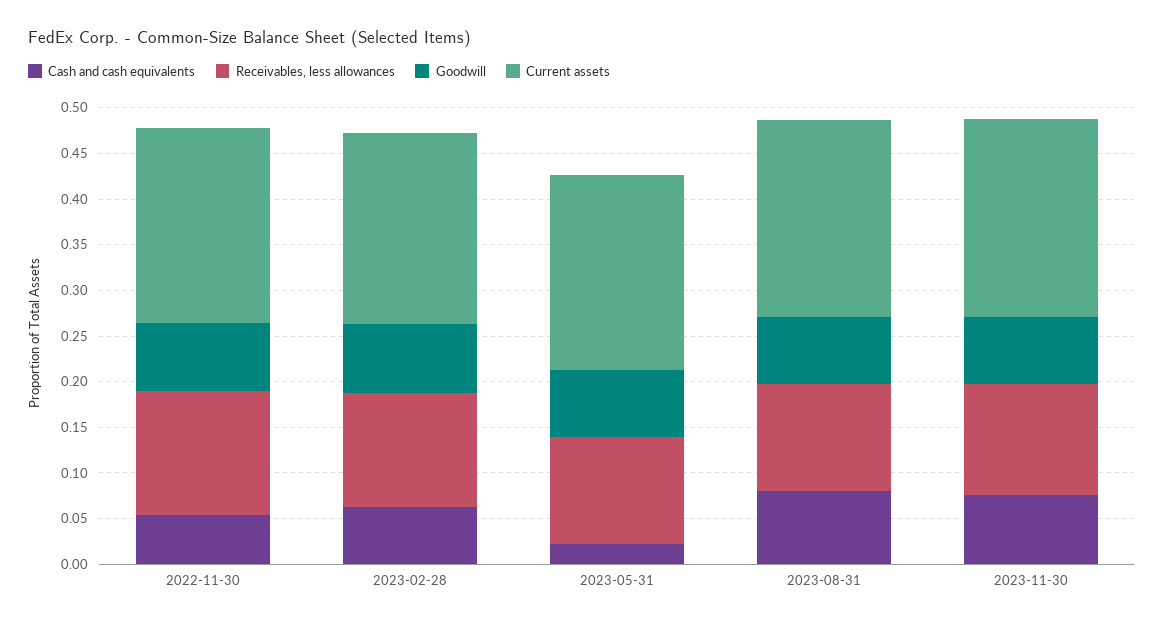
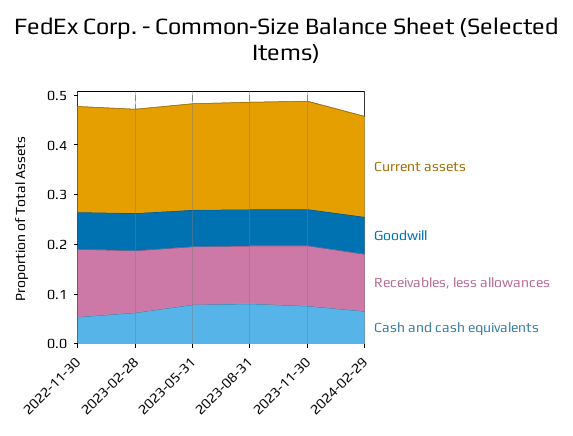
Cash and cash equivalents, 2023-05-31: 0.02 -> 0.08
Current assets, 2024-02-29: none -> 0.2
Goodwill, 2024-02-29: none -> 0.08
Receivables, less allowances, 2024-02-29: none -> 0.12
Cash and cash equivalents, 2024-02-29: none -> 0.06

